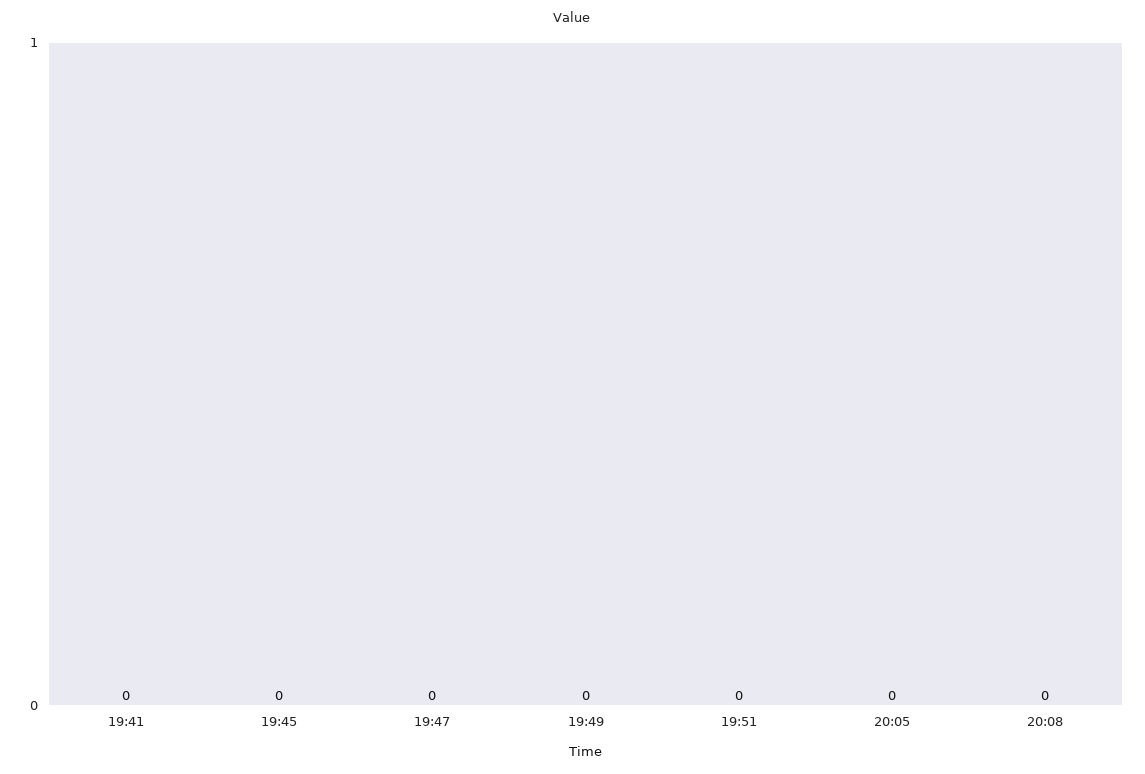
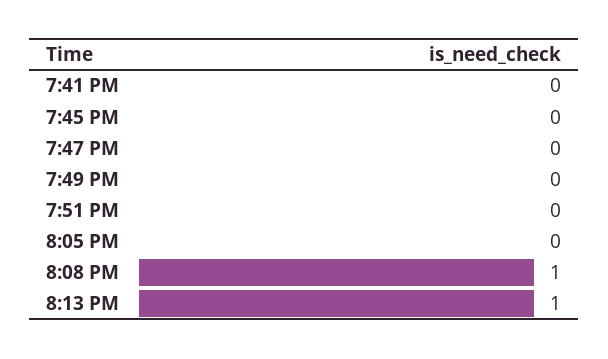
20:08: 0 -> 1
8:13 PM: none -> 1

